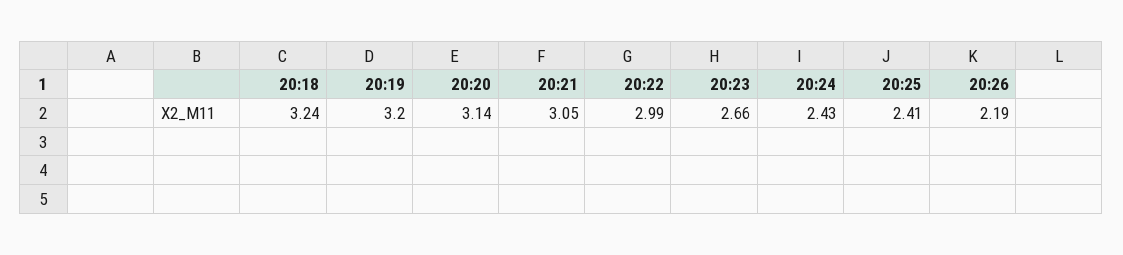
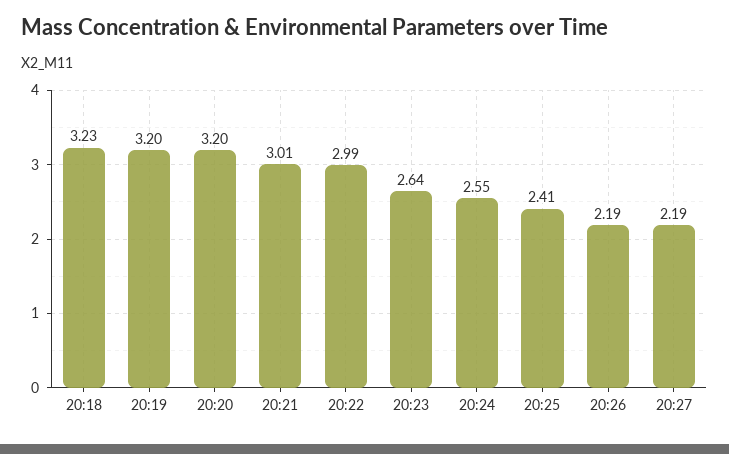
20:18: 3.24 -> 3.23
20:20: 3.14 -> 3.2
20:21: 3.05 -> 3.01
20:23: 2.66 -> 2.64
20:24: 2.43 -> 2.55
20:27: none -> 2.19

